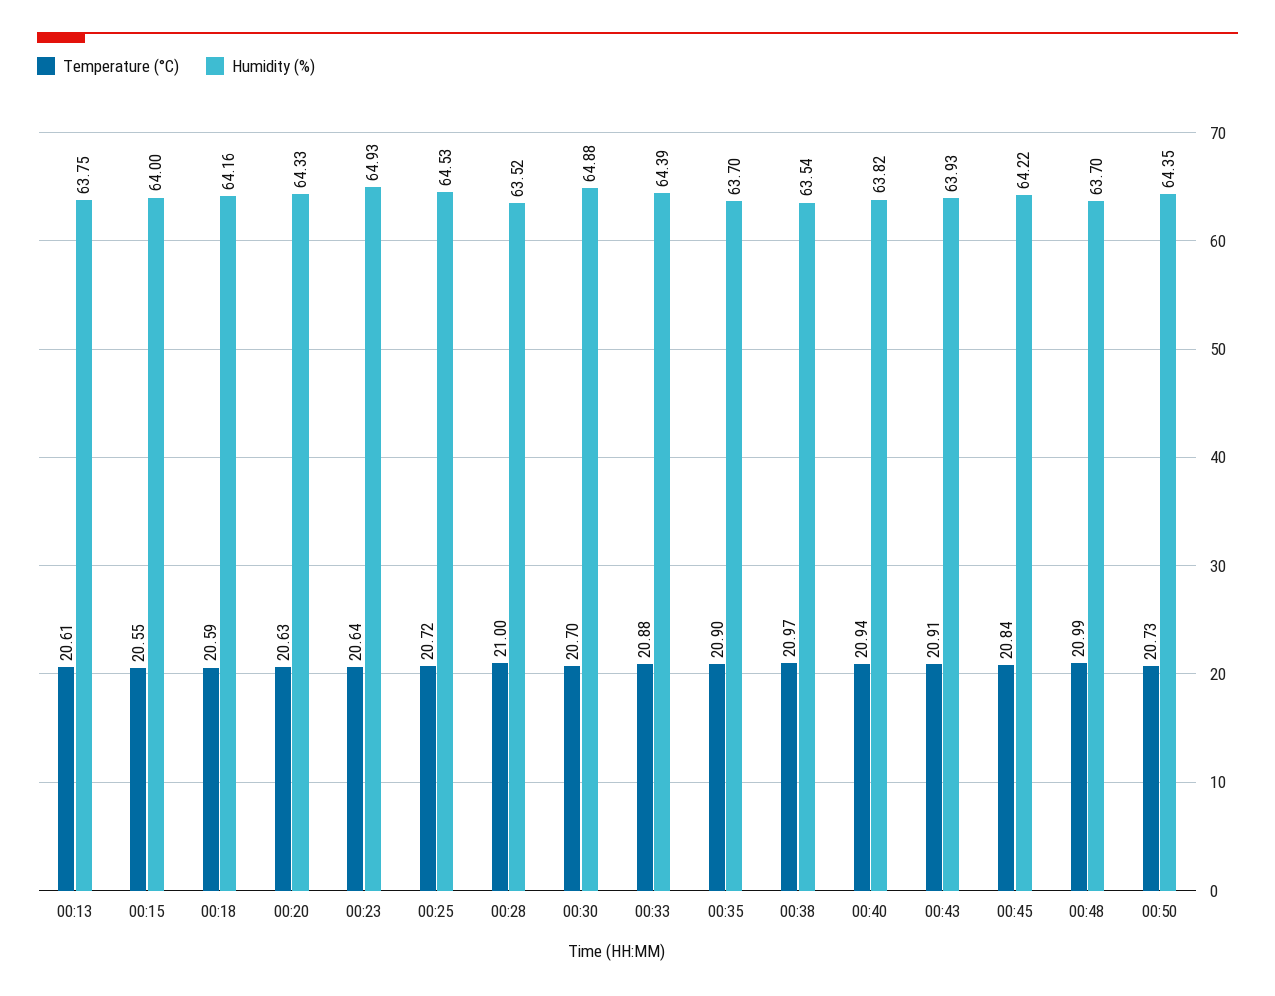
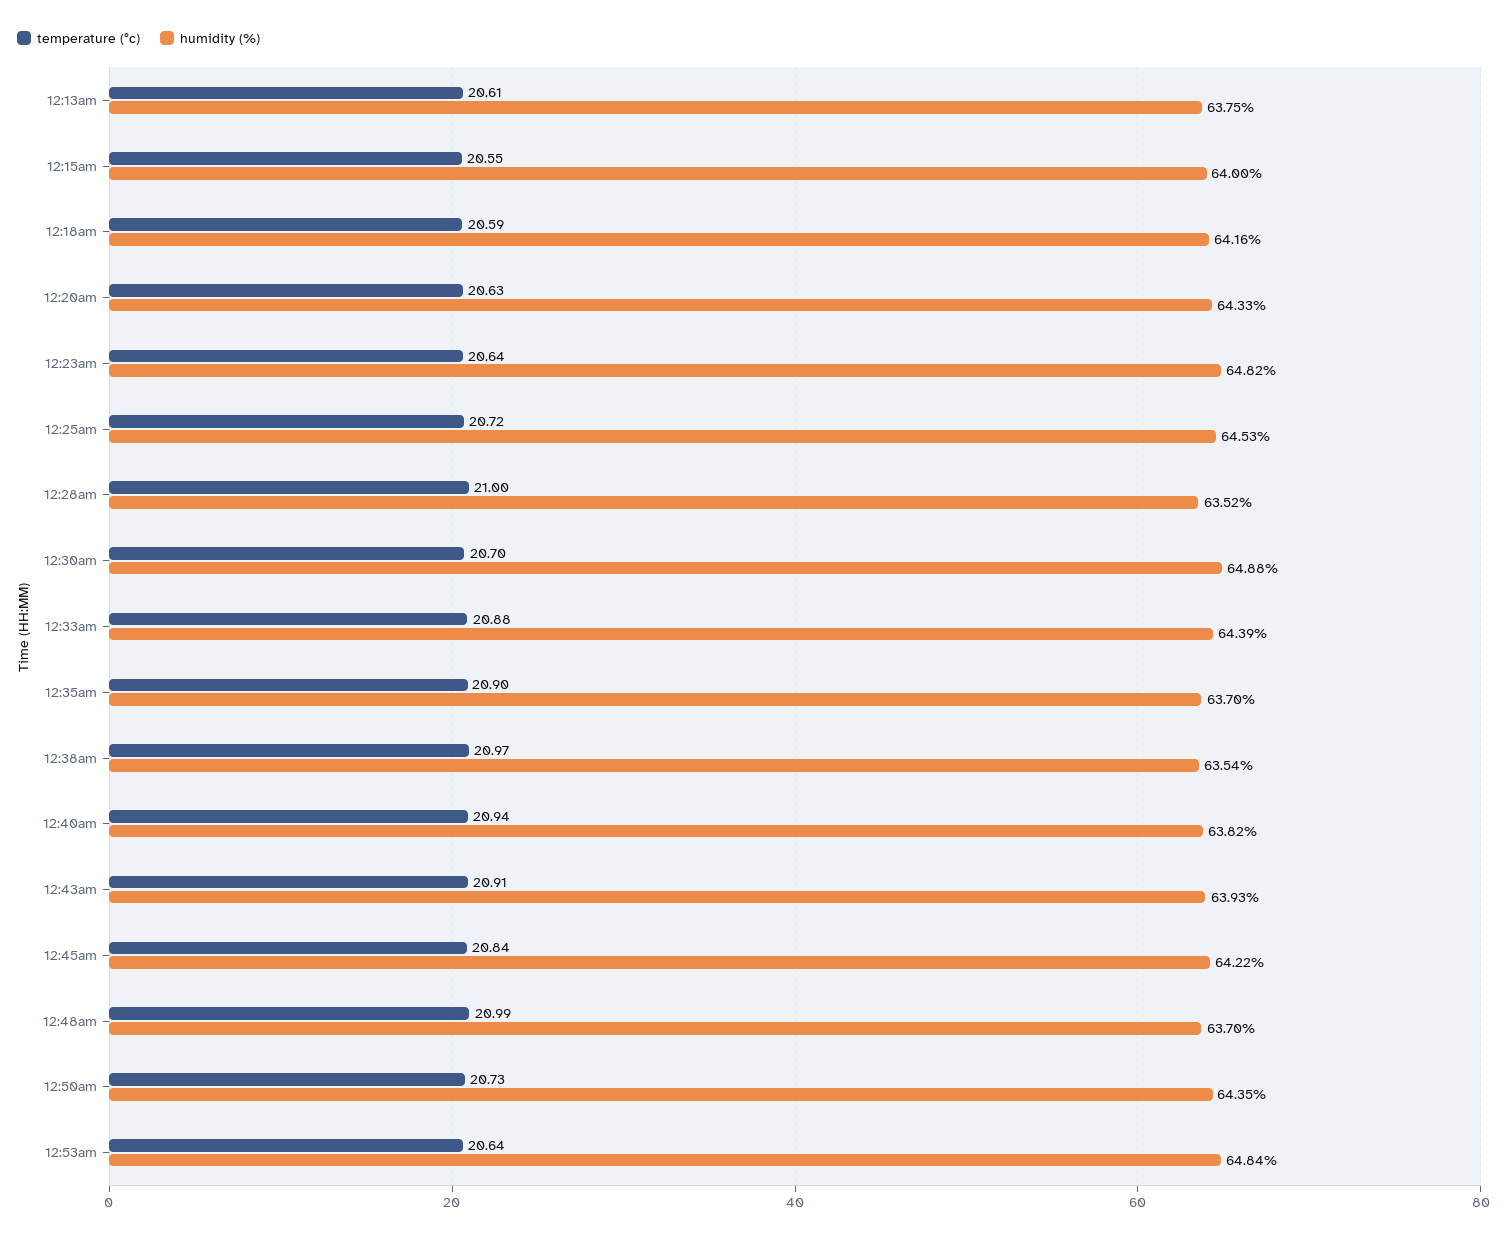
Humidity (%), 00:23: 64.93 -> 64.82
Temperature (°C), 12:53am: none -> 20.64
Humidity (%), 12:53am: none -> 64.84

